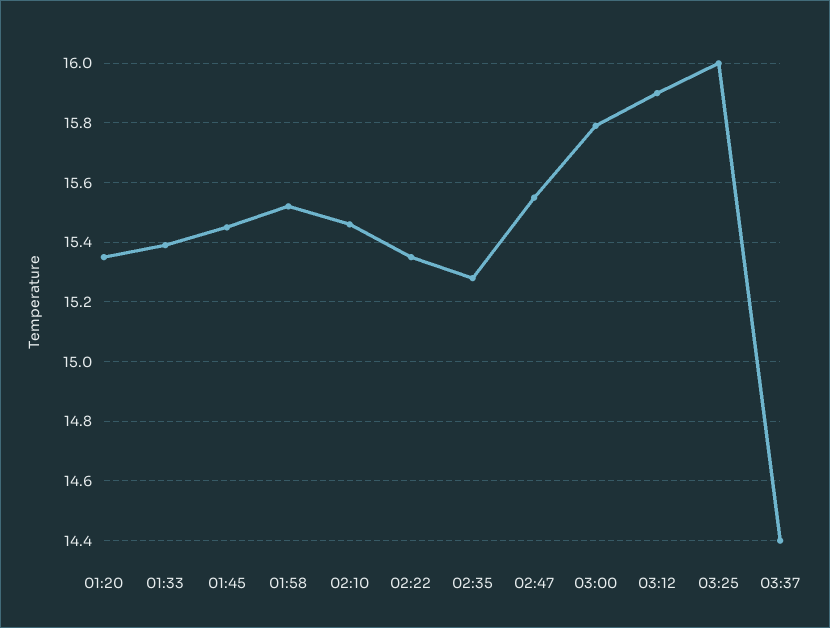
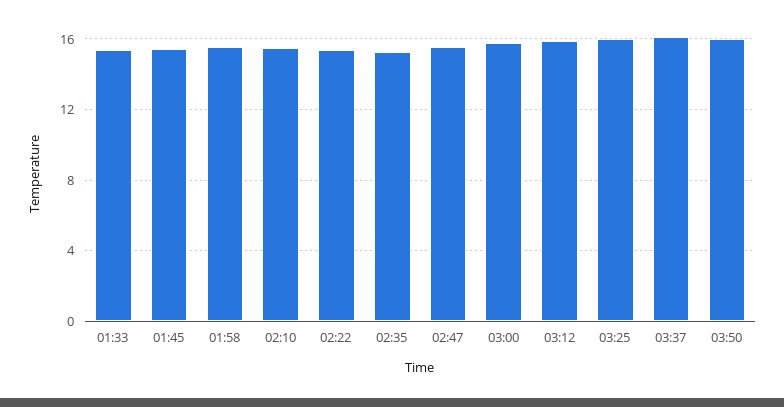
01:20: 15.35 -> none
03:37: 14.4 -> 16
03:50: none -> 16

